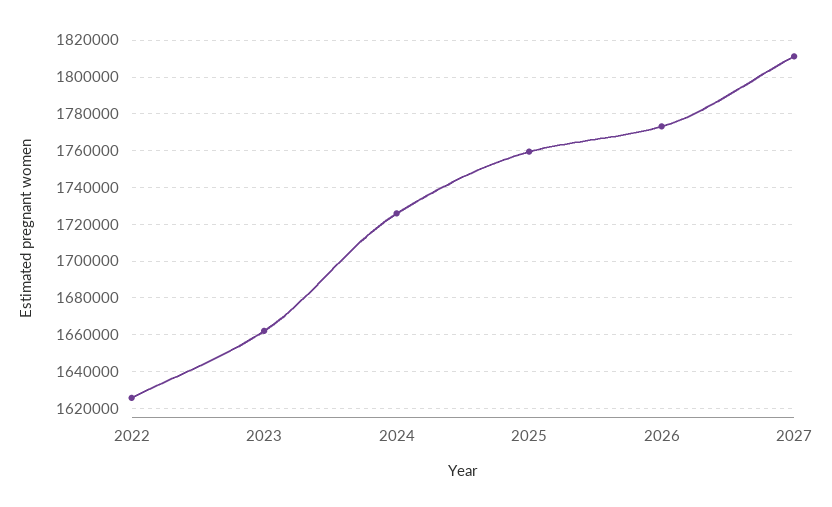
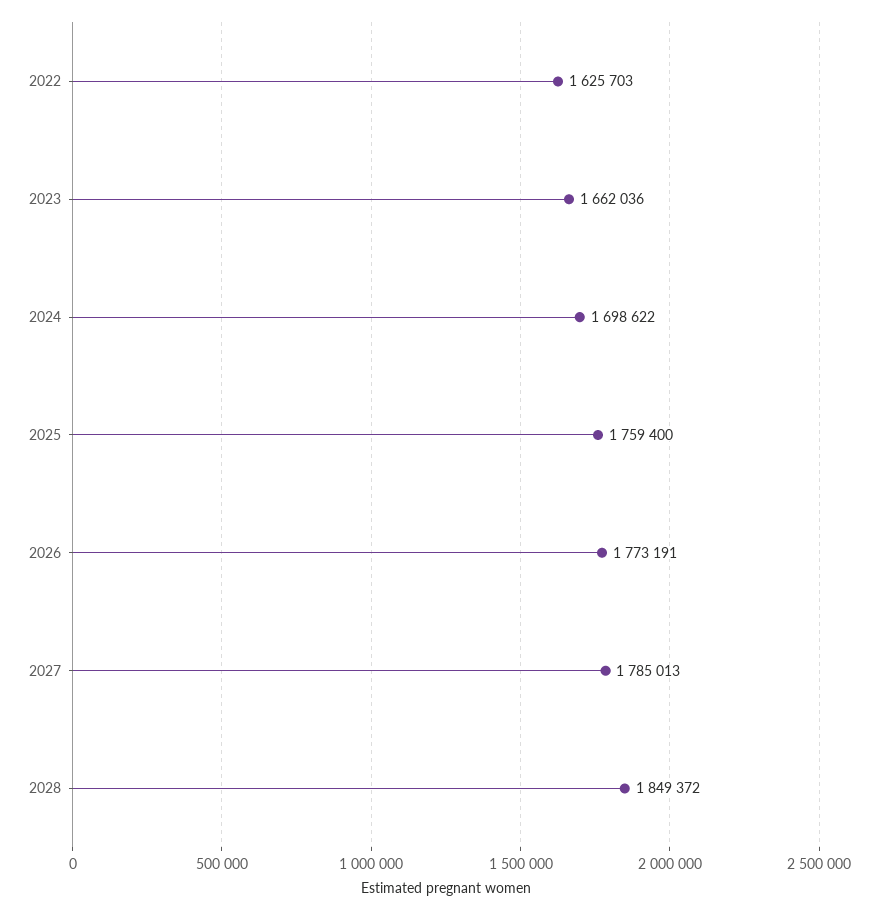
2024: 1725000 -> 1698622
2027: 1810000 -> 1785013
2028: none -> 1849372

